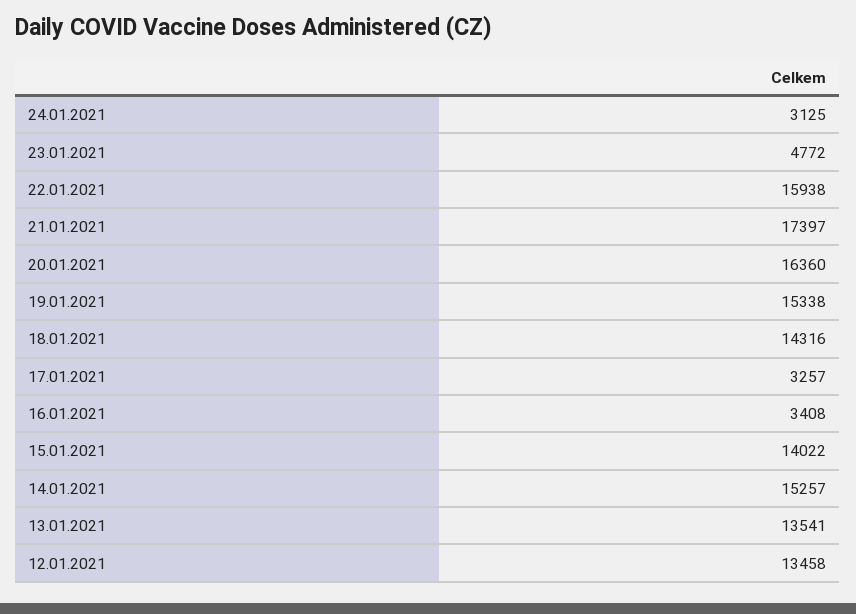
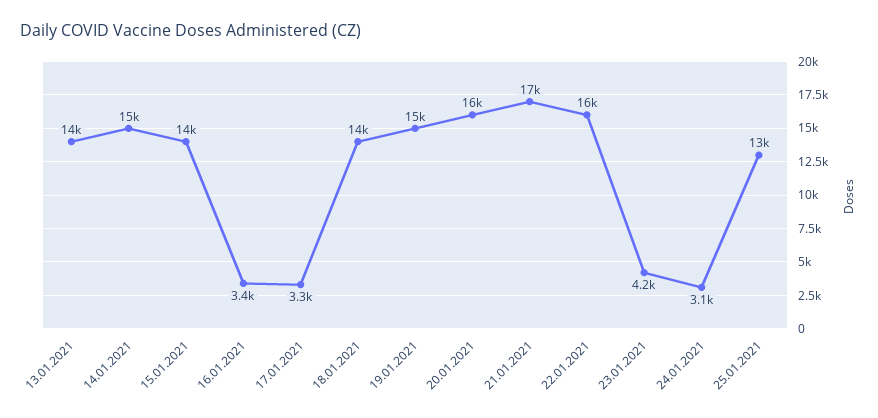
23.01.2021: 4772 -> 4200
12.01.2021: 13458 -> none
25.01.2021: none -> 13000

